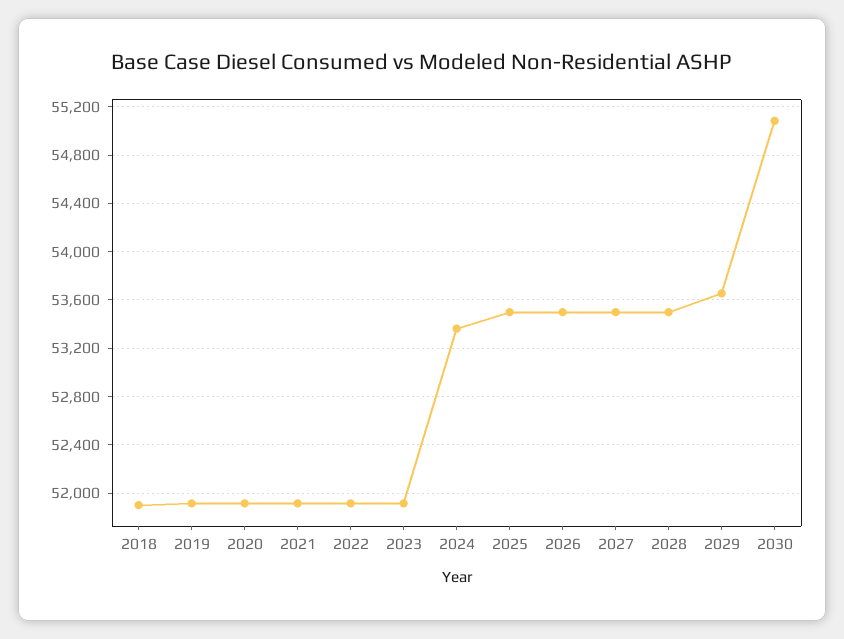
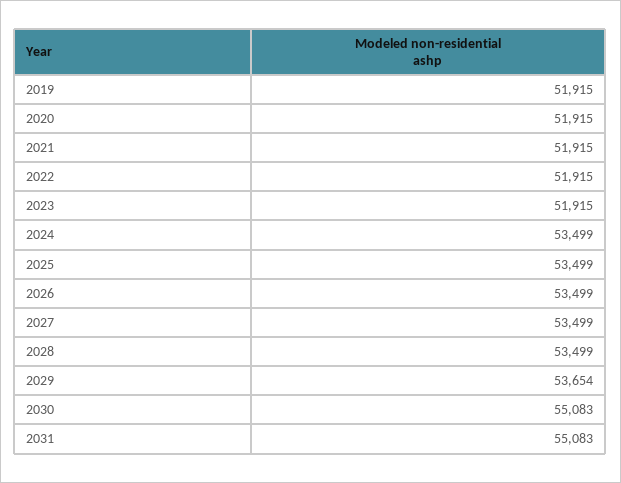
2018: 51900 -> none
2024: 53350 -> 53499
2031: none -> 55083

